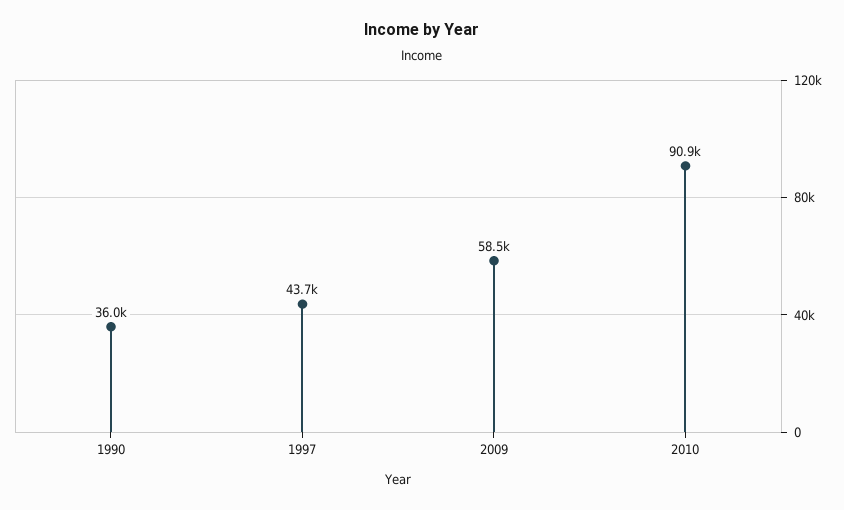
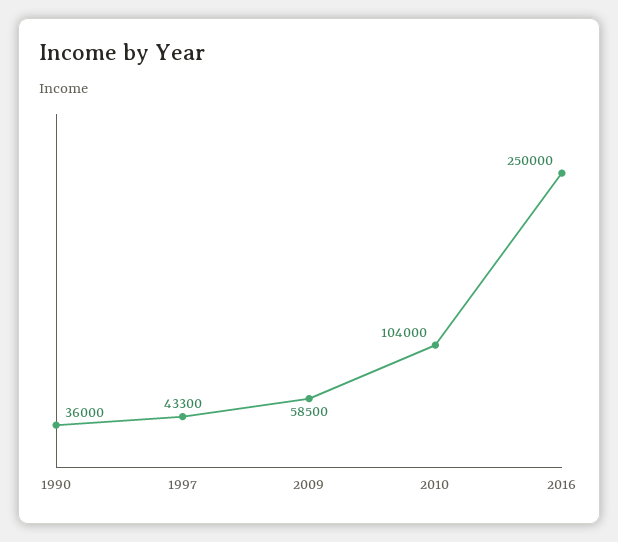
1997: 43700 -> 43300
2010: 90900 -> 104000
2016: none -> 250000

